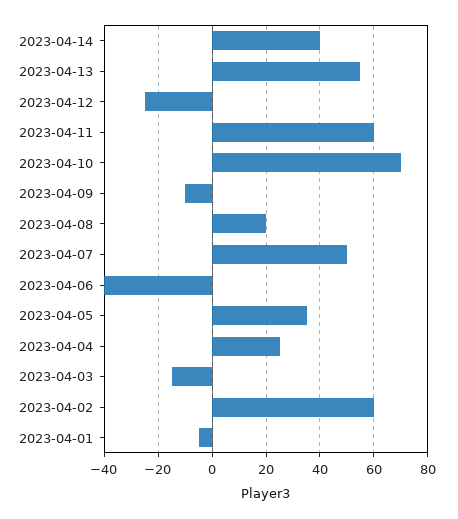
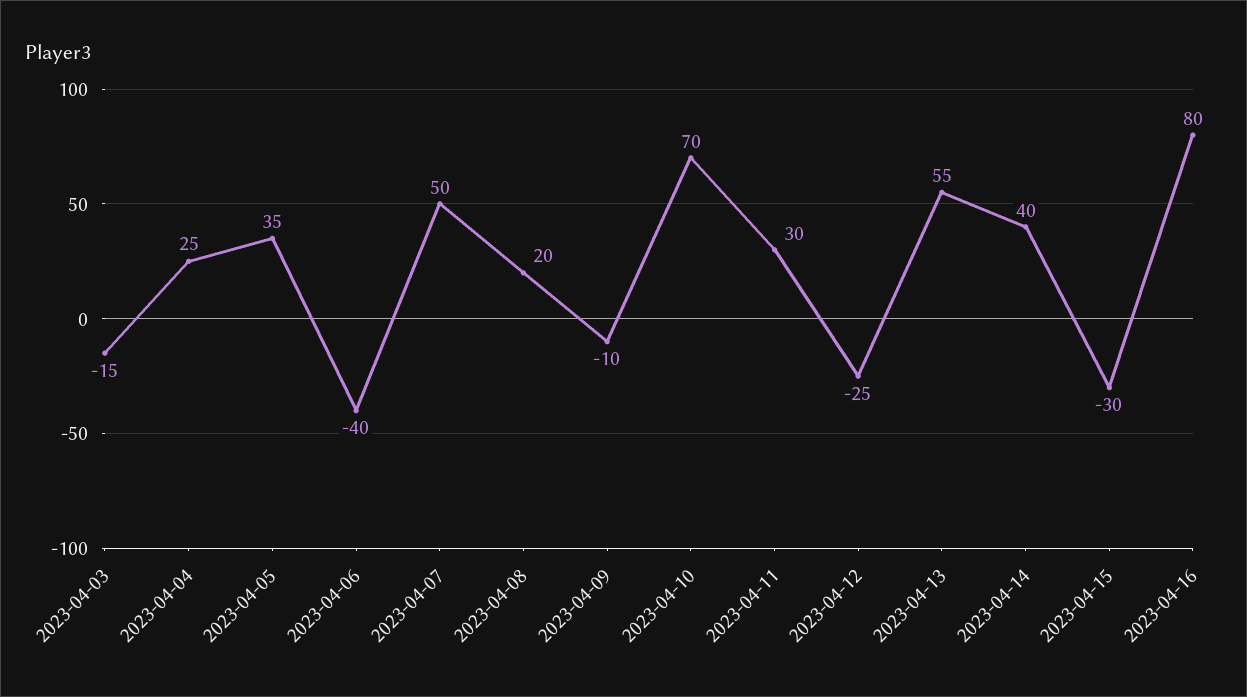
2023-04-11: 60 -> 30
2023-04-02: 60 -> none
2023-04-01: -5 -> none
2023-04-15: none -> -30
2023-04-16: none -> 80

